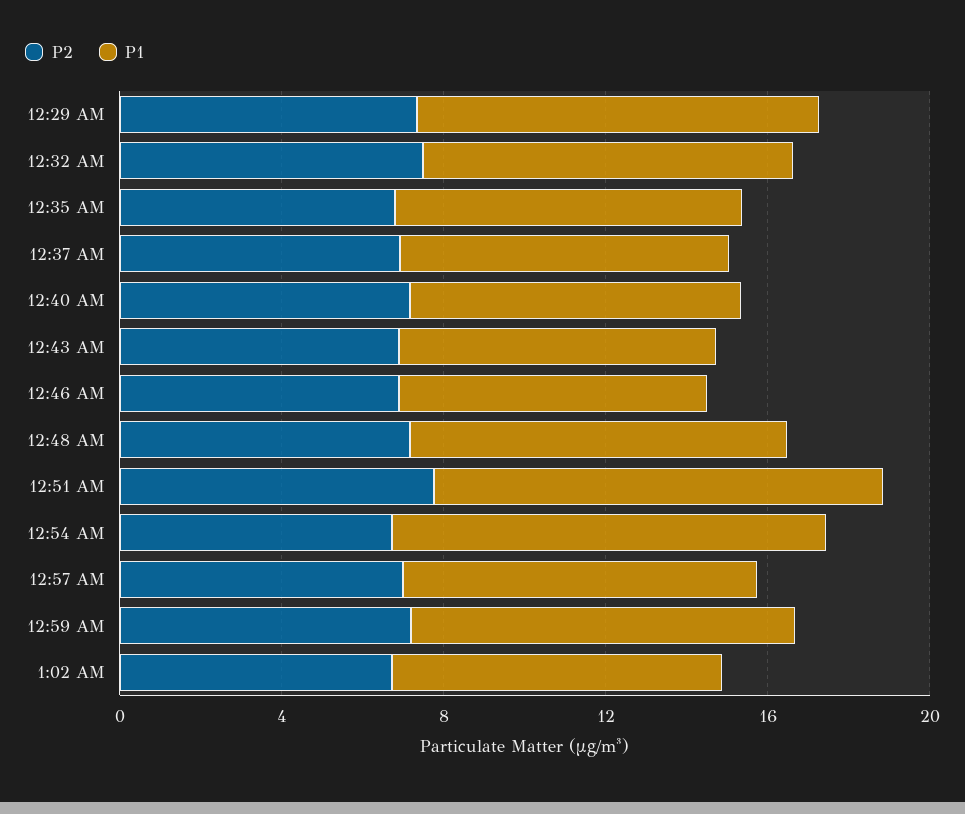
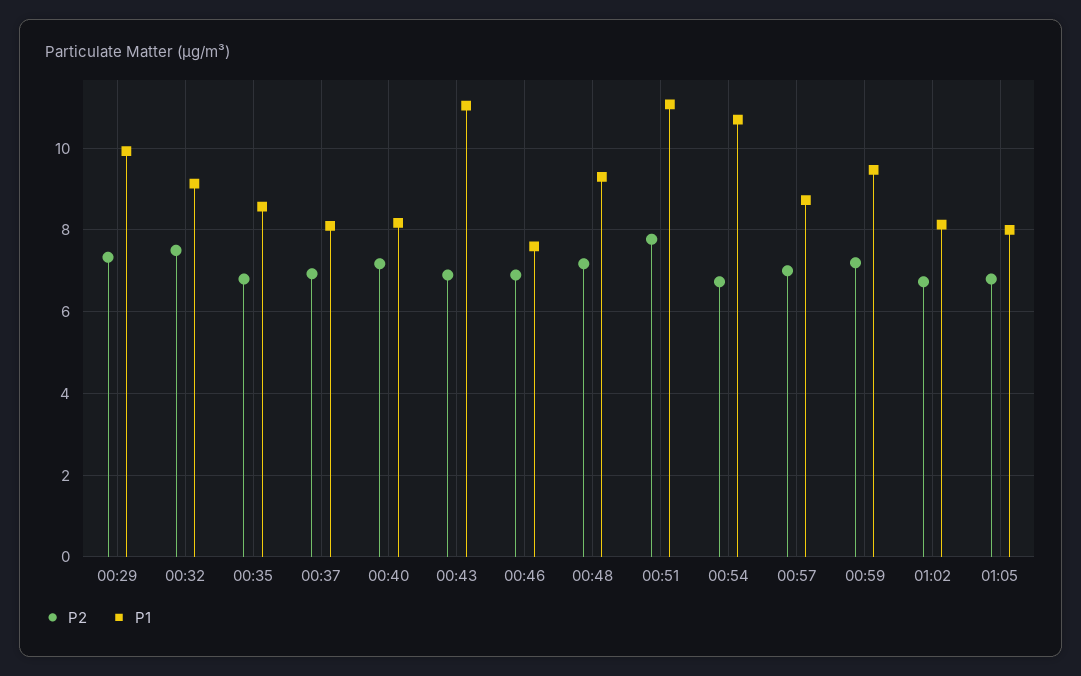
P1, 12:43 AM: 8 -> 11
P2, 01:05: none -> 6.8
P1, 01:05: none -> 8

